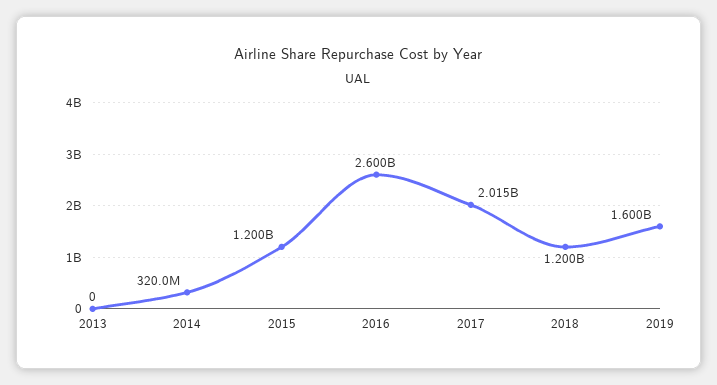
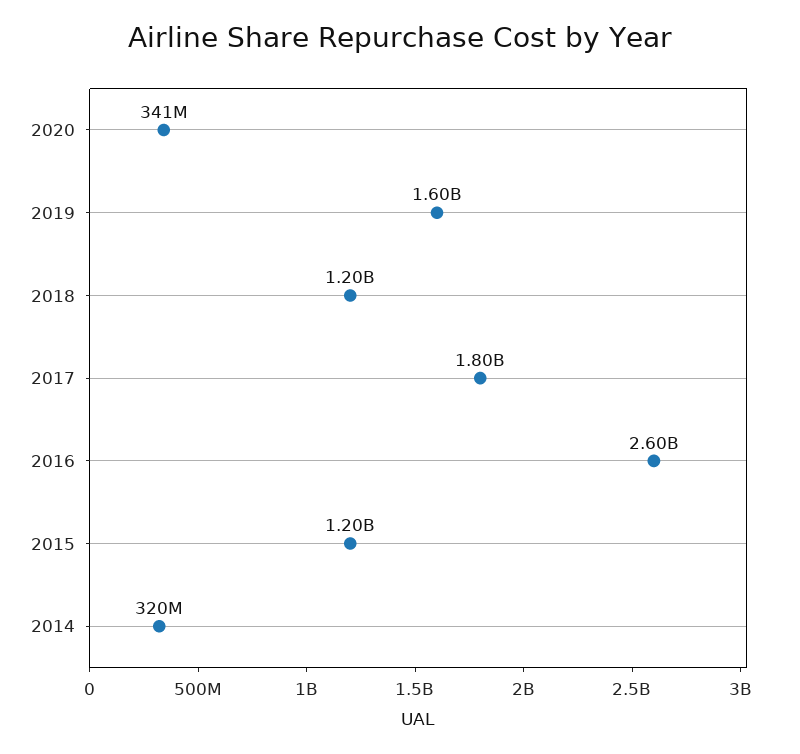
2013: 0 -> none
2017: 2015000000 -> 1800000000
2020: none -> 341000000

